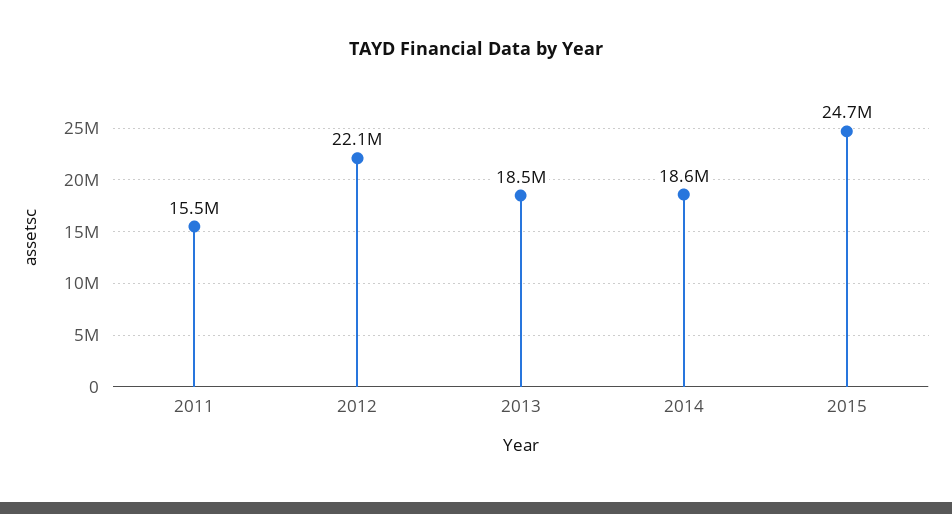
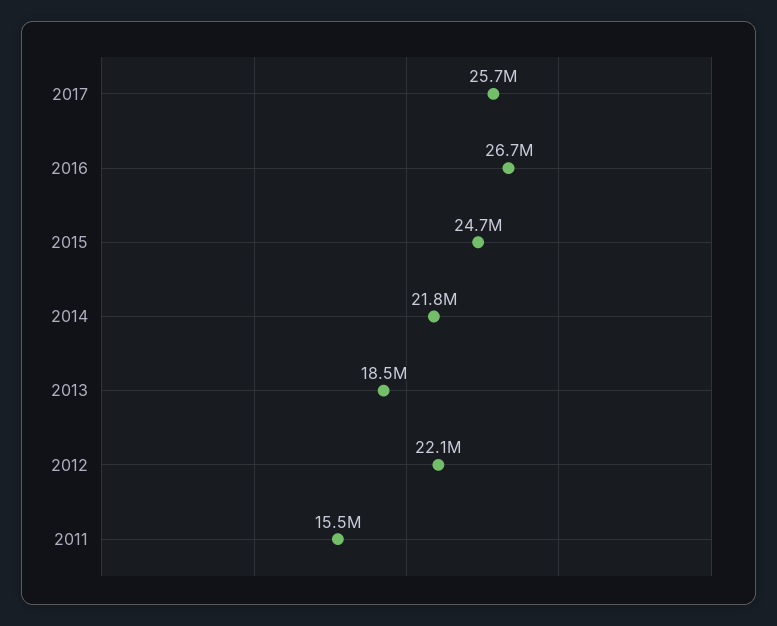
2014: 18600000 -> 21800000
2017: none -> 25700000
2016: none -> 26700000

